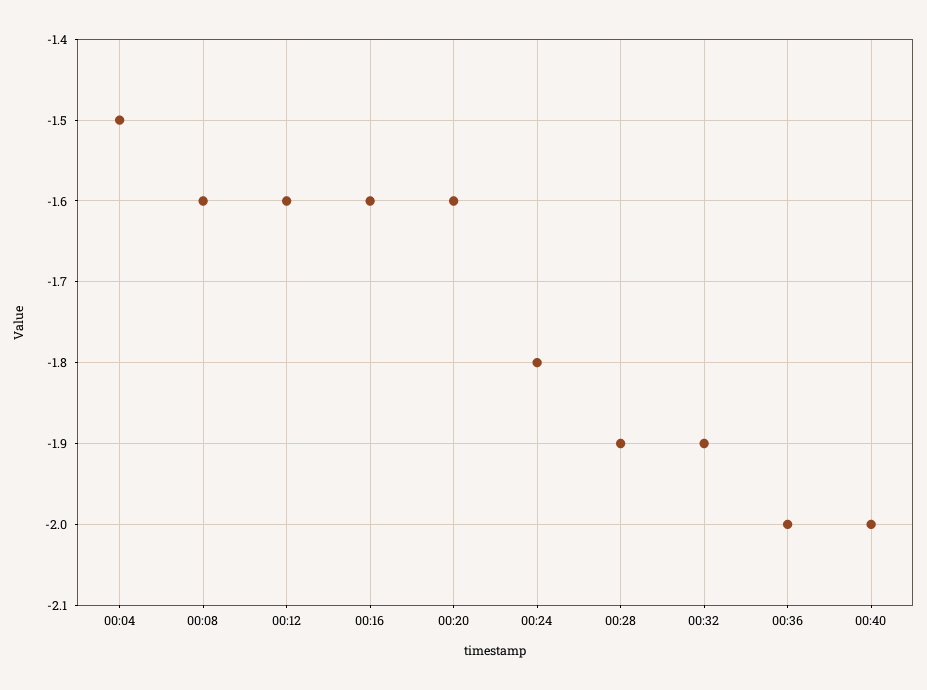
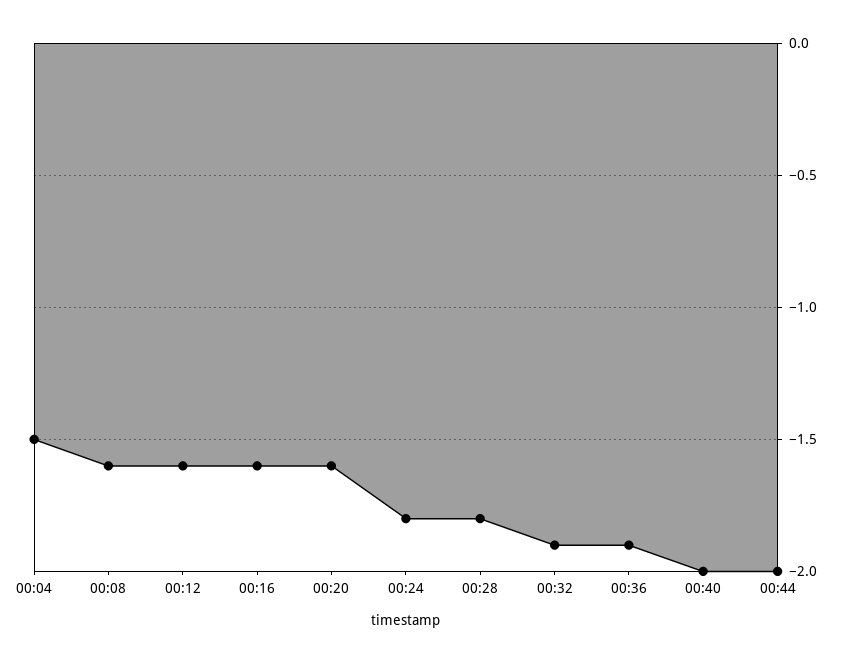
00:28: -1.9 -> -1.8
00:36: -2 -> -1.9
00:44: none -> -2

